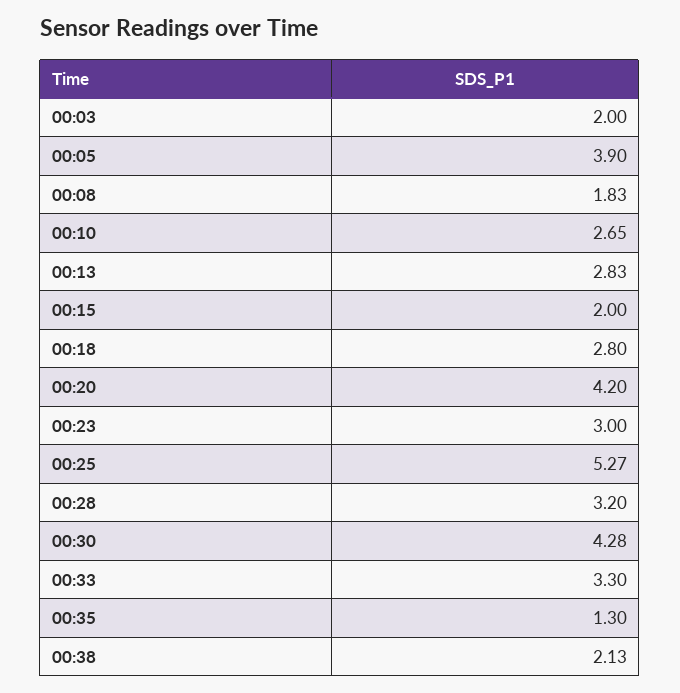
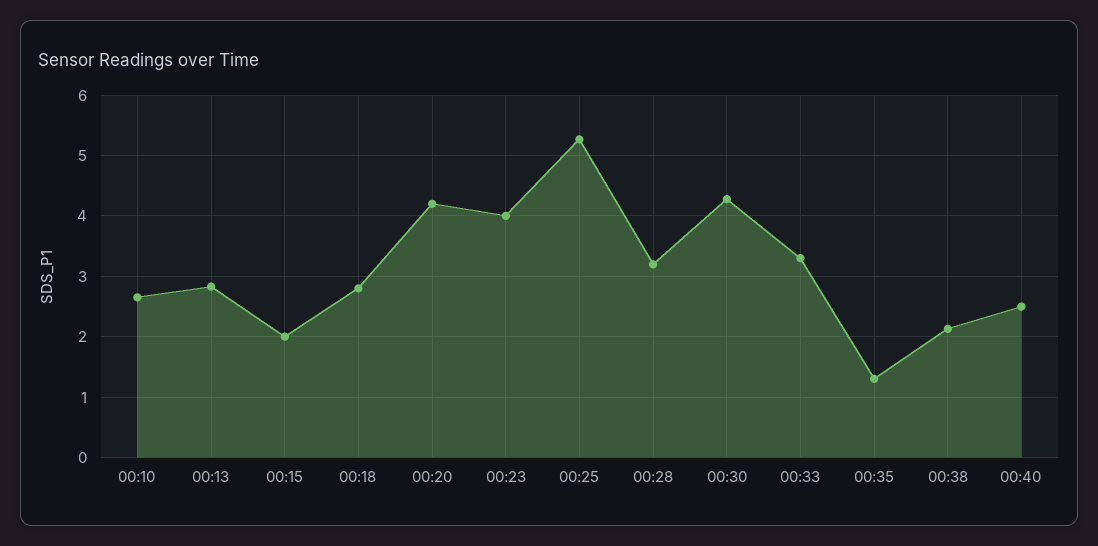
00:03: 2 -> none
00:05: 3.9 -> none
00:08: 1.83 -> none
00:23: 3 -> 4
00:40: none -> 2.5

